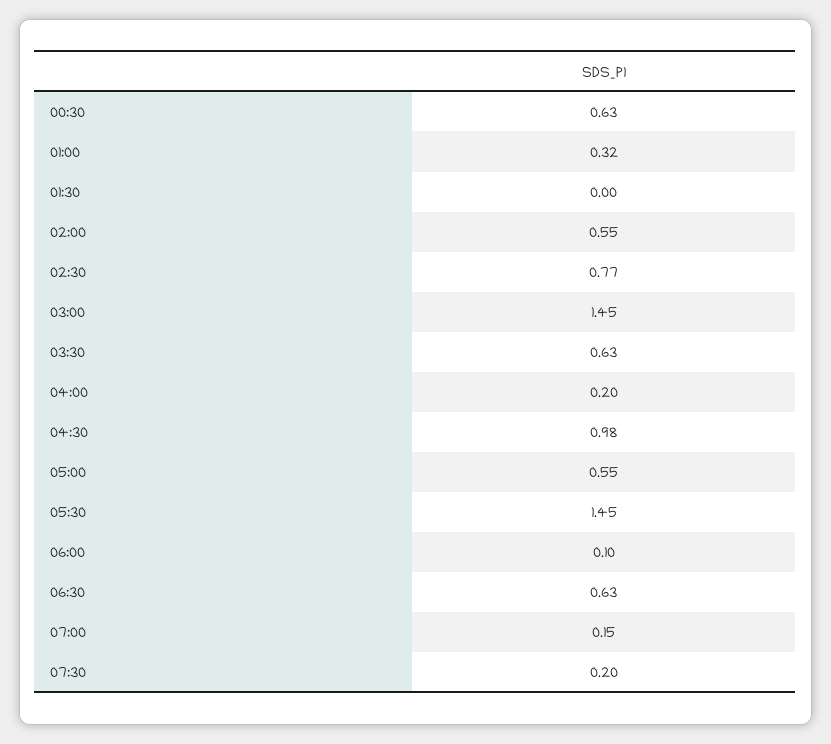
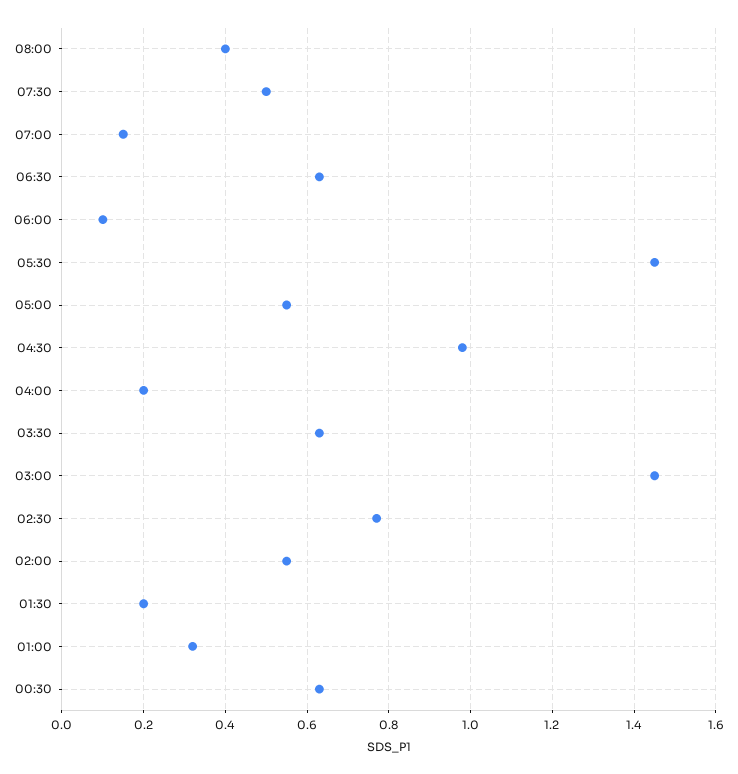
01:30: 0 -> 0.2
07:30: 0.2 -> 0.5
08:00: none -> 0.4

